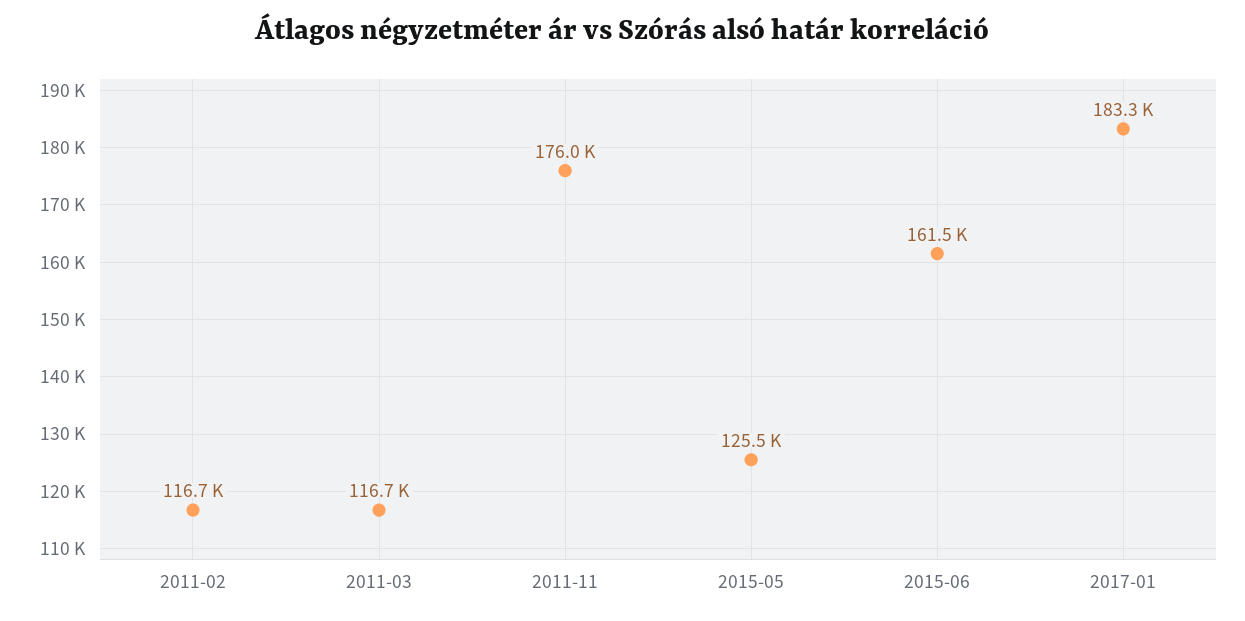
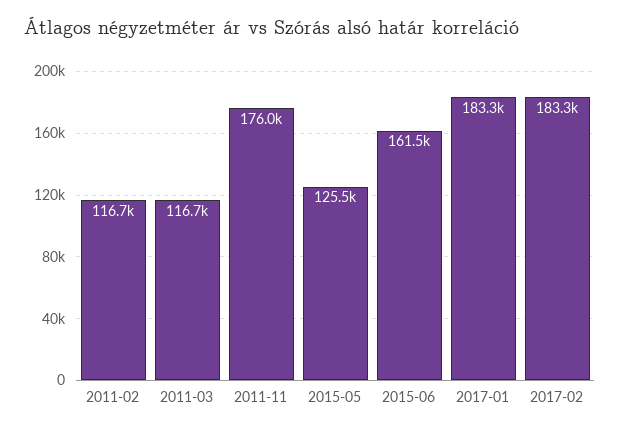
2017-02: none -> 183300

